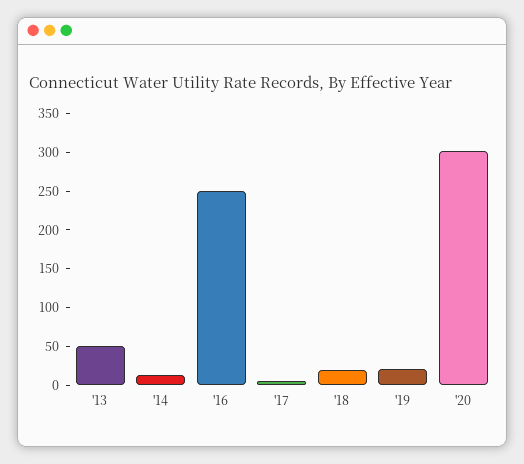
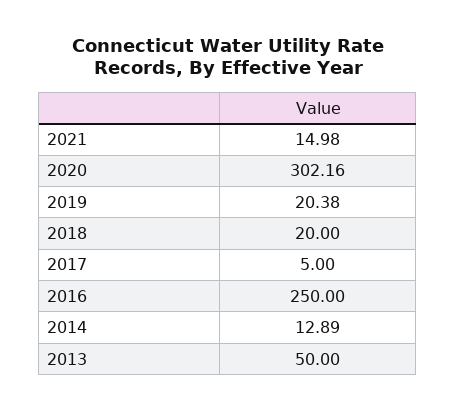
2021: none -> 14.98

